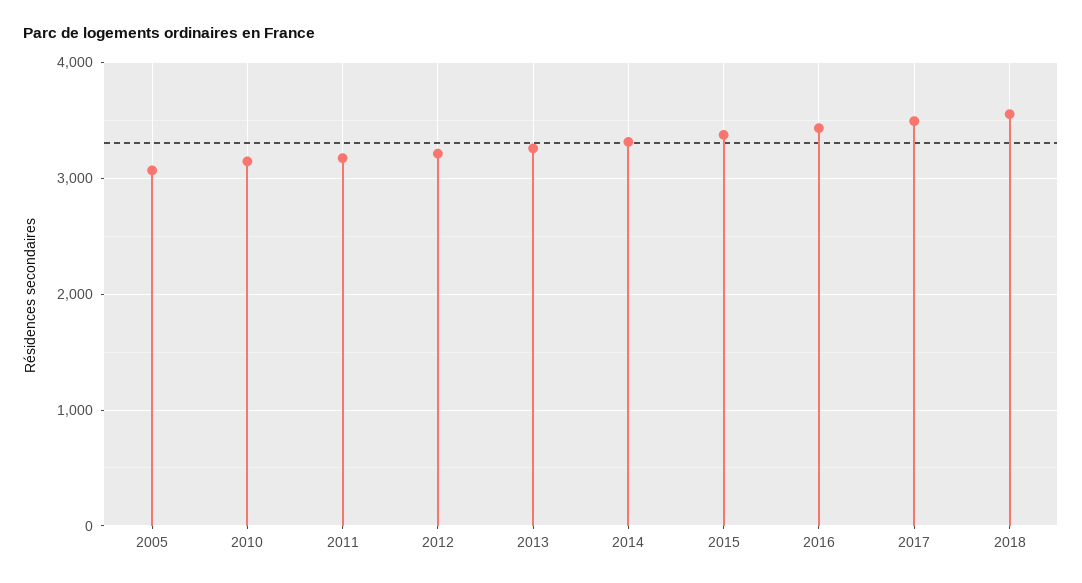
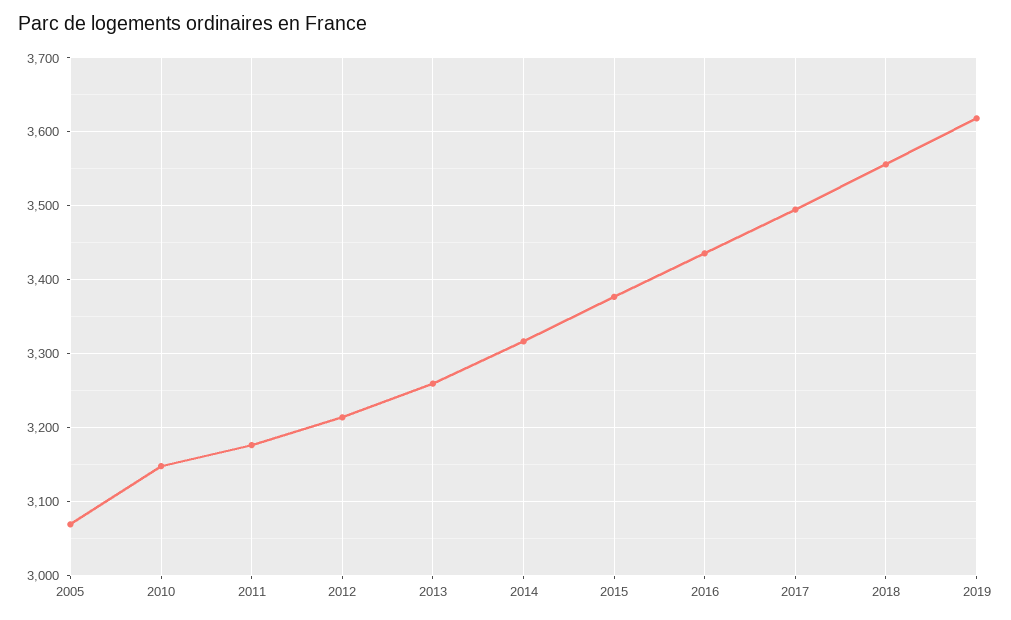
2019: none -> 3620

